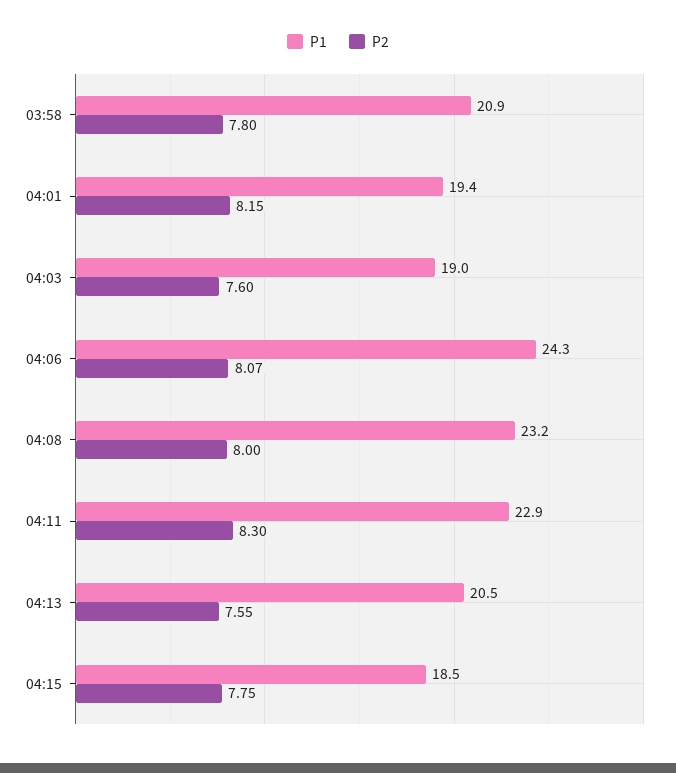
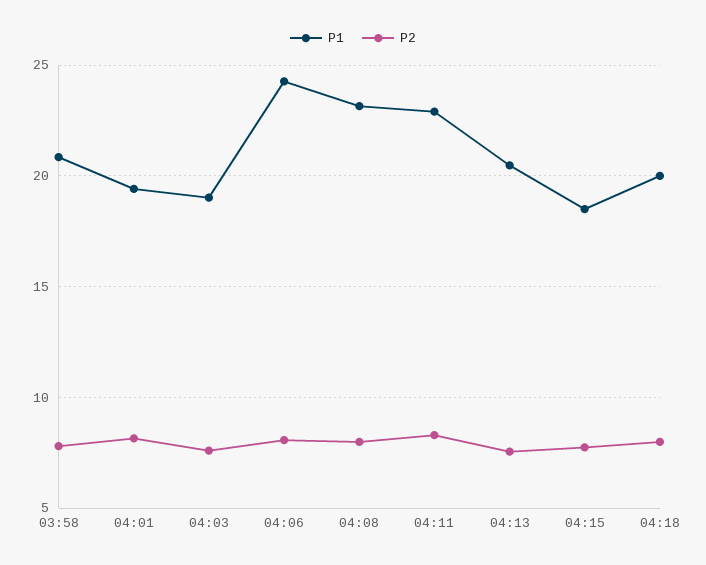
P1, 04:18: none -> 20
P2, 04:18: none -> 8

